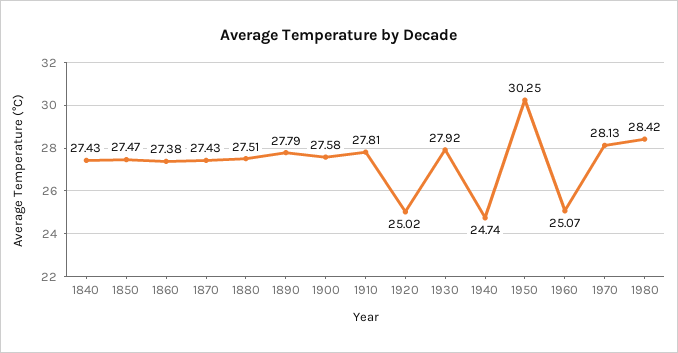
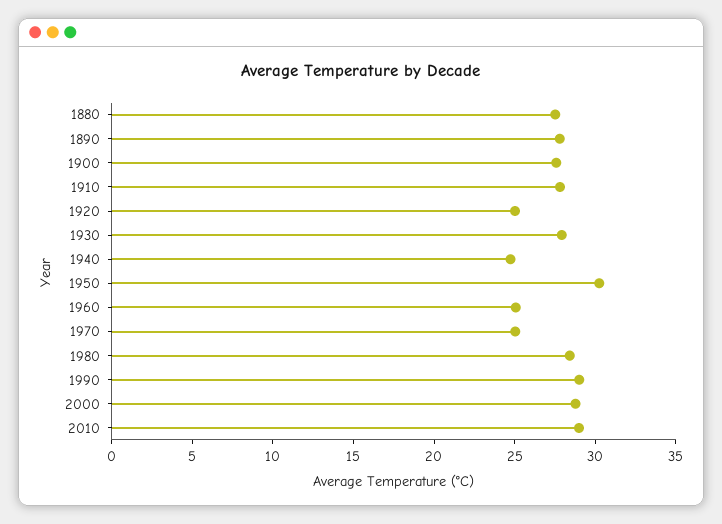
1840: 27.43 -> none
1850: 27.47 -> none
1860: 27.38 -> none
1870: 27.43 -> none
1970: 28.13 -> 25
1990: none -> 29
2000: none -> 29
2010: none -> 29

